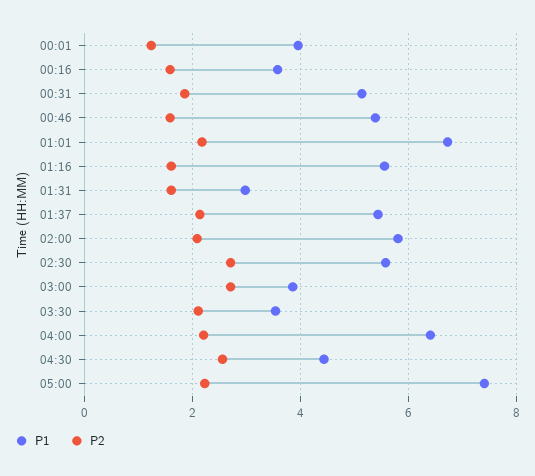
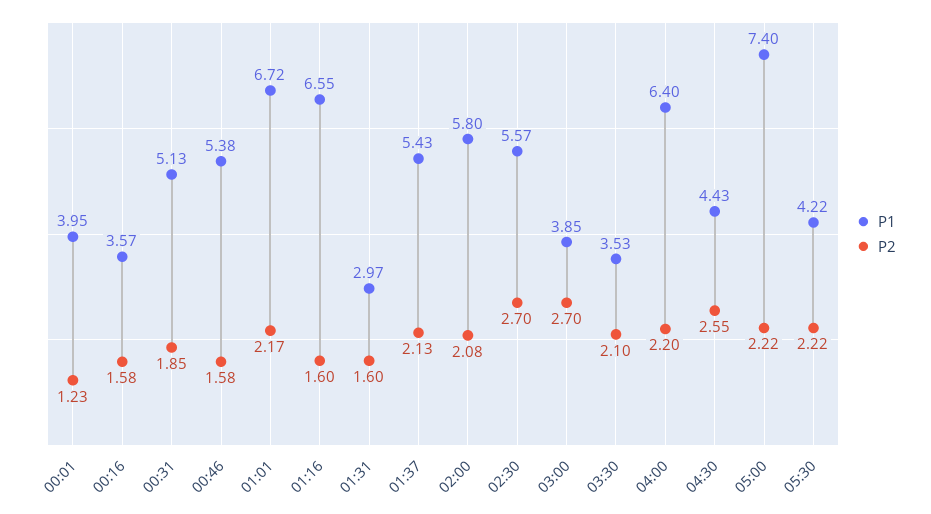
P1, 01:16: 5.6 -> 6.55
P1, 05:30: none -> 4.22
P2, 05:30: none -> 2.22

